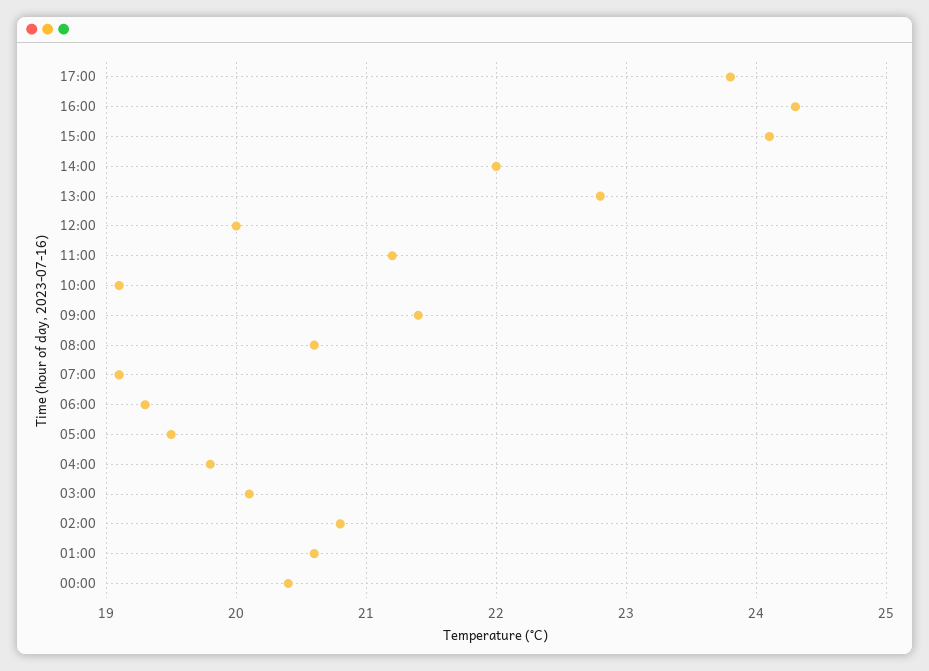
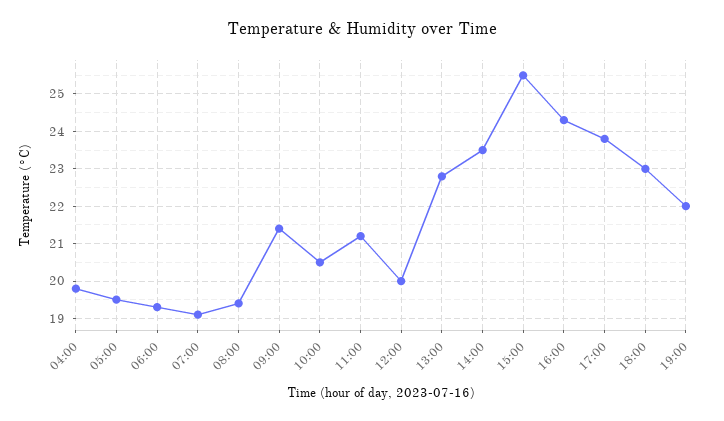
15:00: 24.1 -> 25.5
14:00: 22 -> 23.5
10:00: 19.1 -> 20.5
08:00: 20.6 -> 19.5
03:00: 20.1 -> none
02:00: 20.8 -> none
01:00: 20.6 -> none
00:00: 20.4 -> none
18:00: none -> 23
19:00: none -> 22

